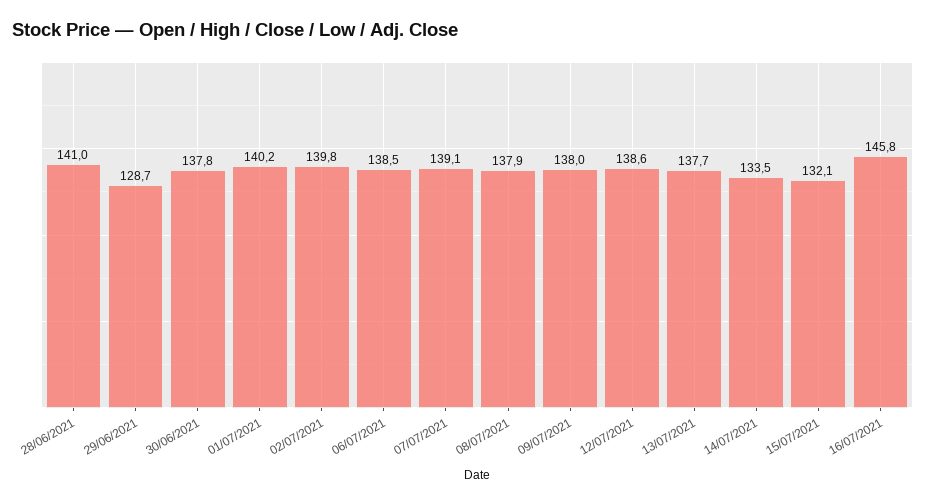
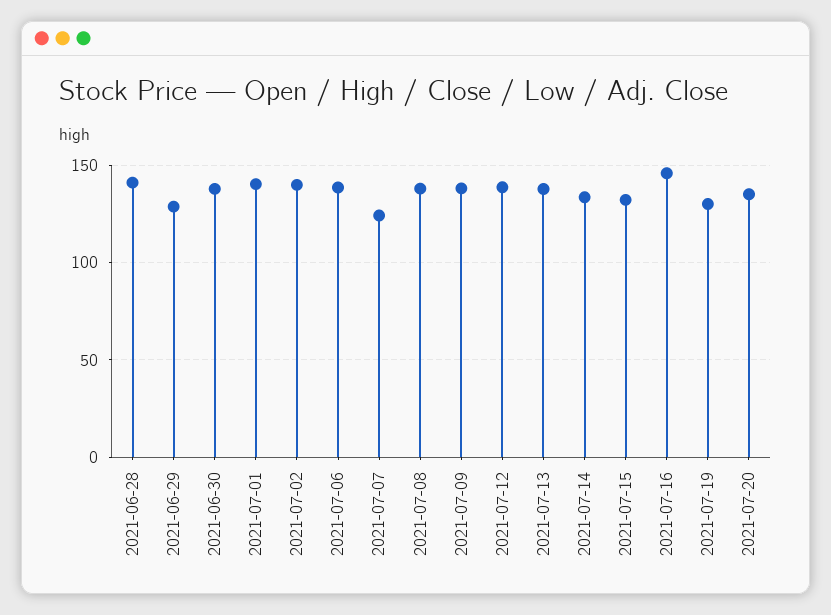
07/07/2021: 139.1 -> 125
2021-07-19: none -> 130
2021-07-20: none -> 135

